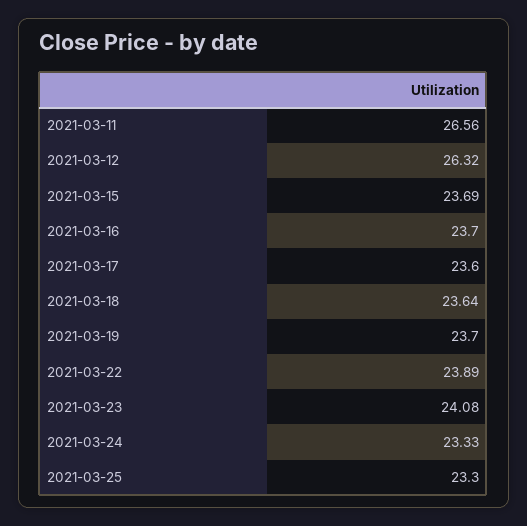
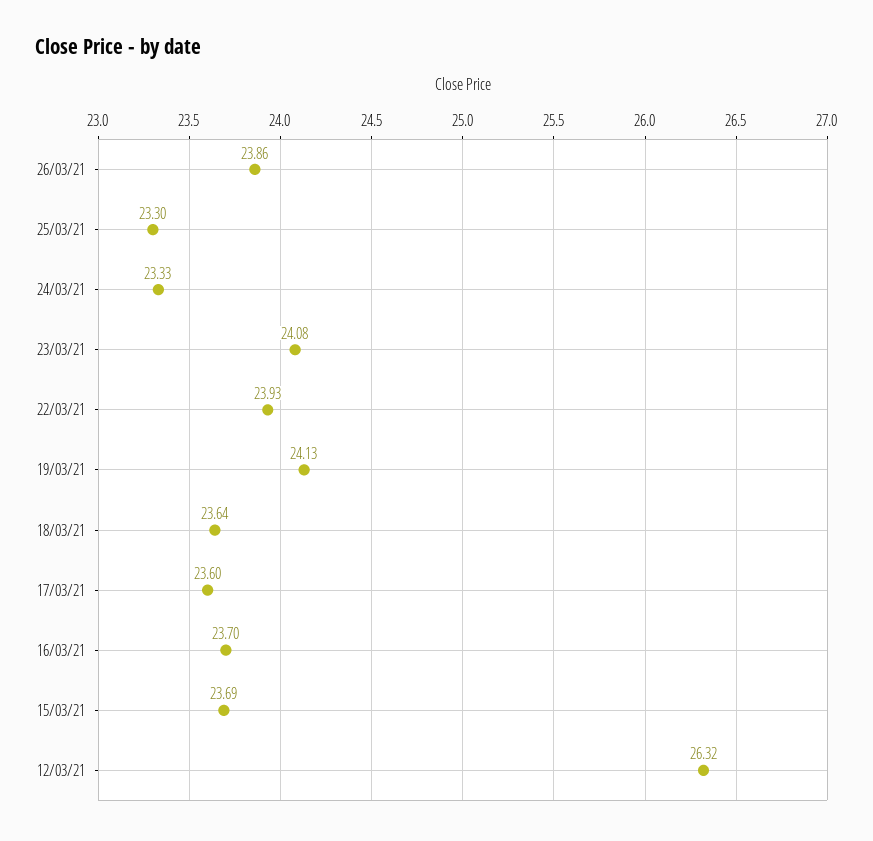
2021-03-11: 26.56 -> none
2021-03-19: 23.7 -> 24.13
2021-03-22: 23.89 -> 23.93
26/03/21: none -> 23.86

